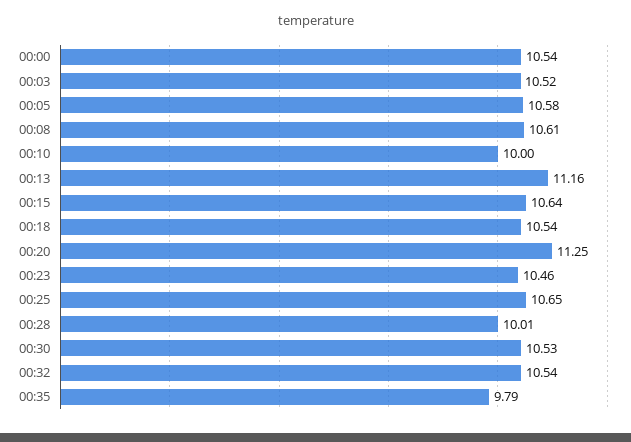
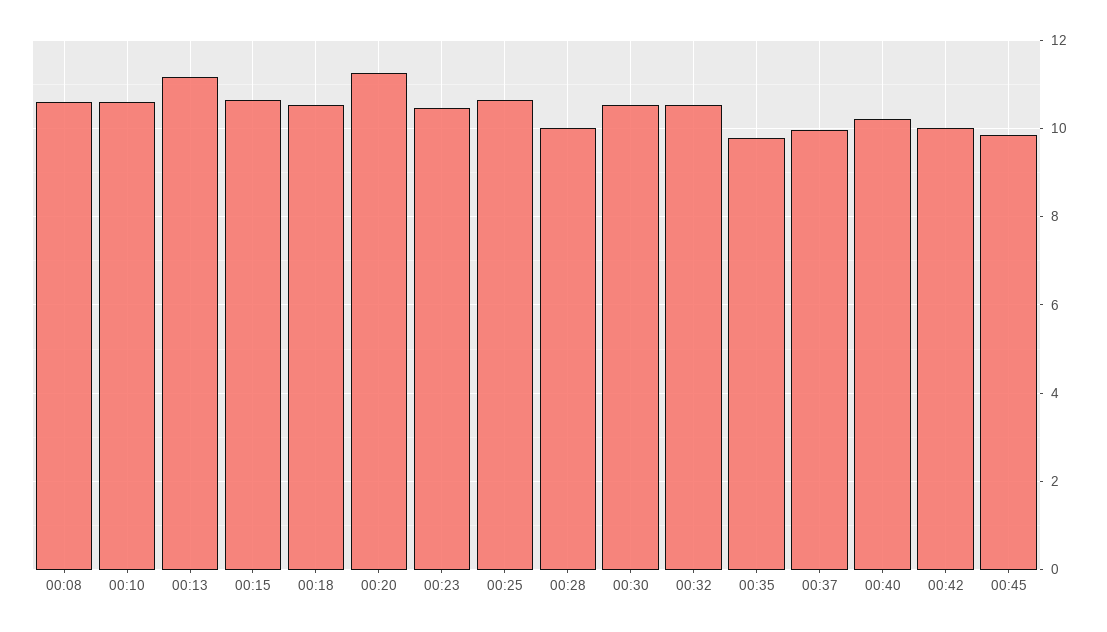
00:00: 10.54 -> none
00:03: 10.52 -> none
00:05: 10.58 -> none
00:10: 10 -> 10.6
00:37: none -> 10
00:40: none -> 10.2
00:42: none -> 10
00:45: none -> 9.8

